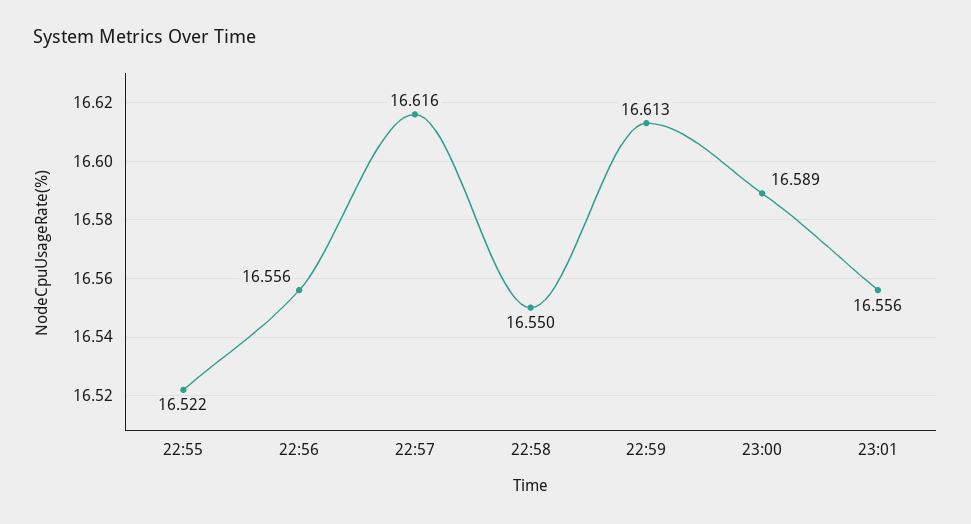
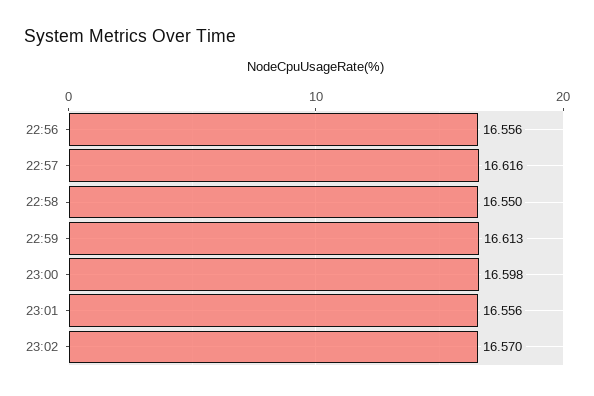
22:55: 16.522 -> none
23:00: 16.589 -> 16.598
23:02: none -> 16.57

